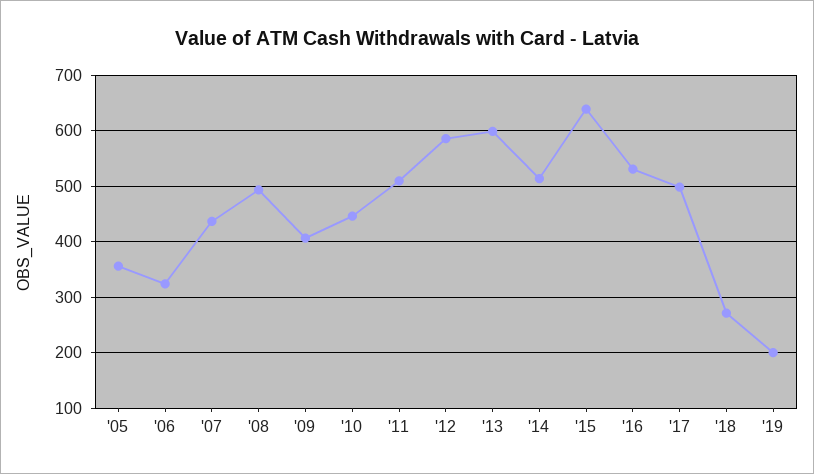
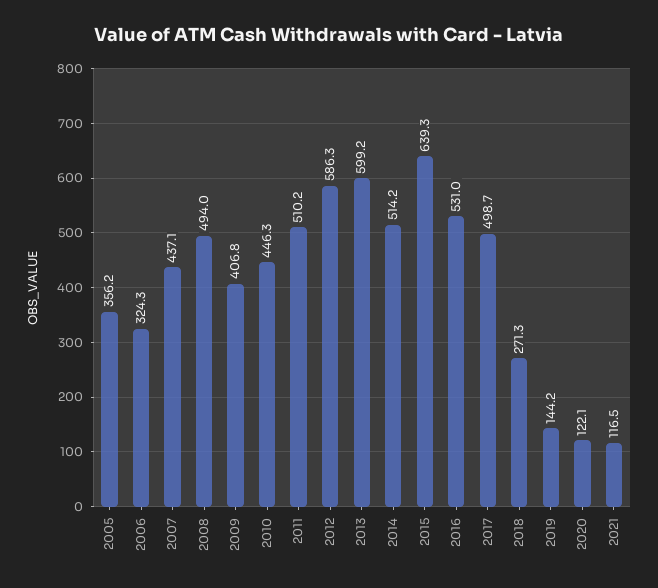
'19: 200 -> 144.2
2020: none -> 122.1
2021: none -> 116.5

